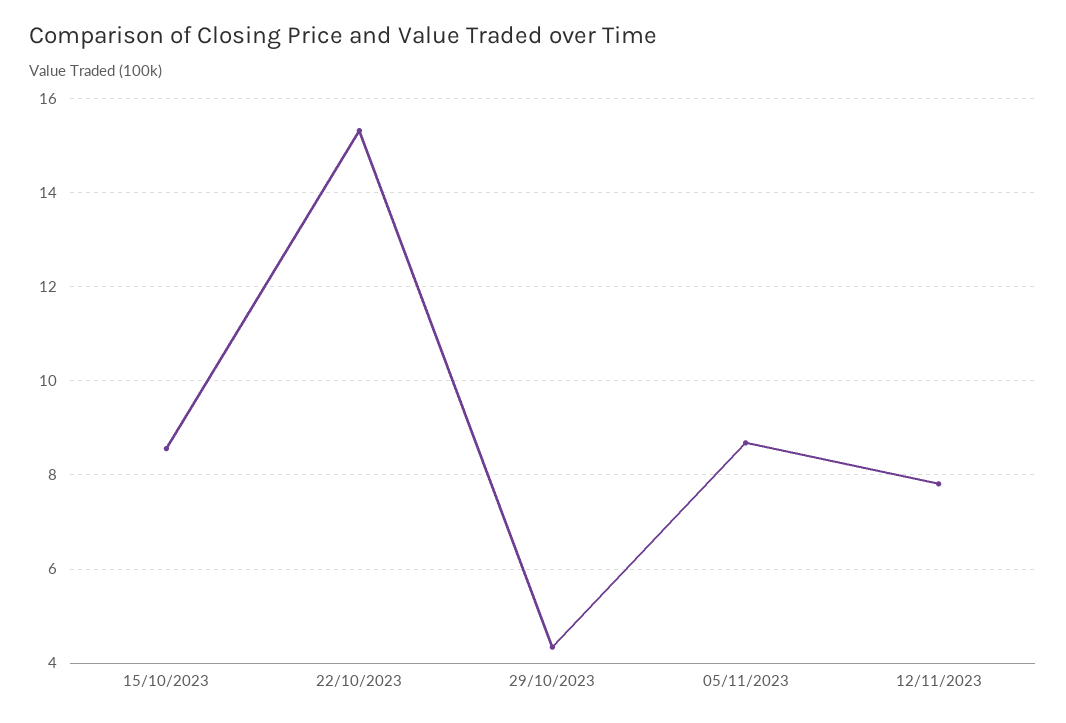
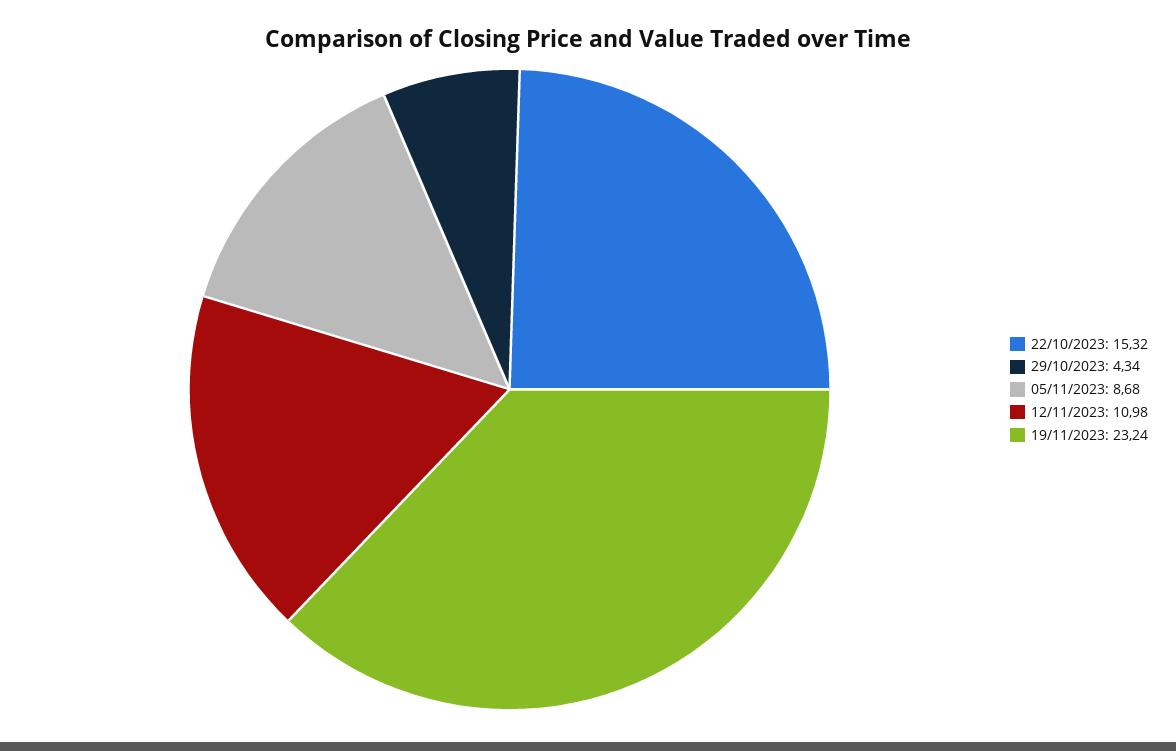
15/10/2023: 8.6 -> none
12/11/2023: 7.8 -> 10.98
19/11/2023: none -> 23.24

